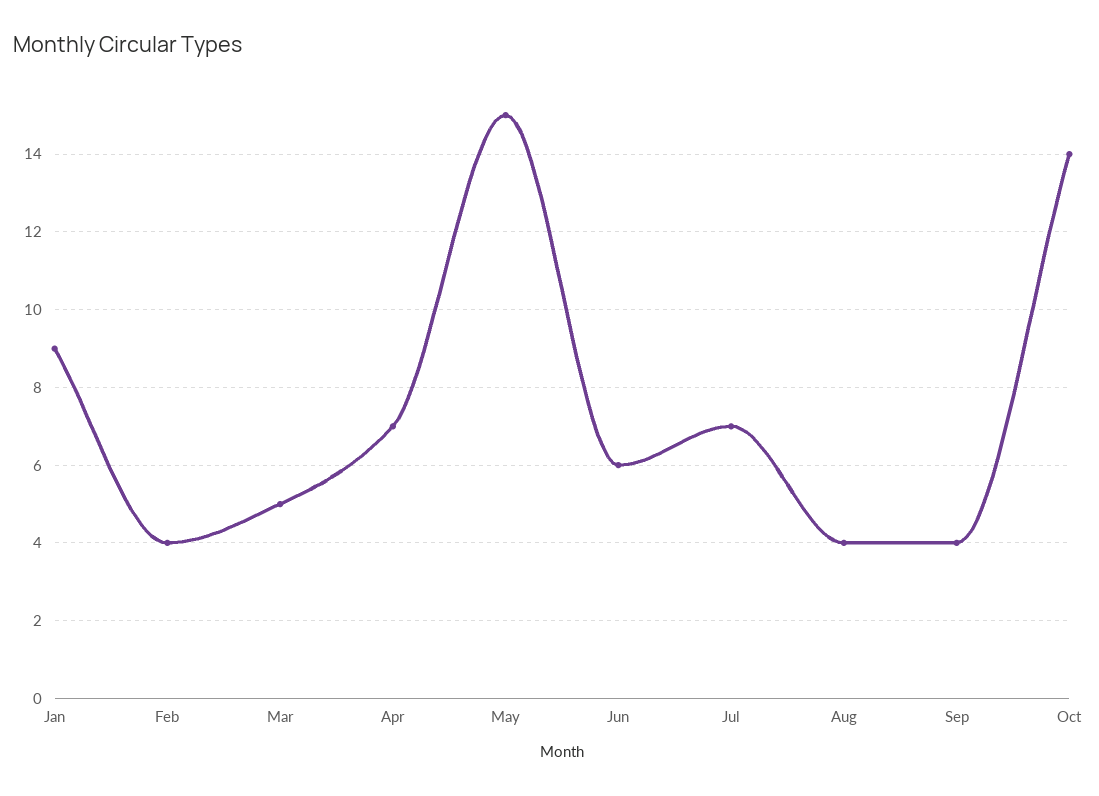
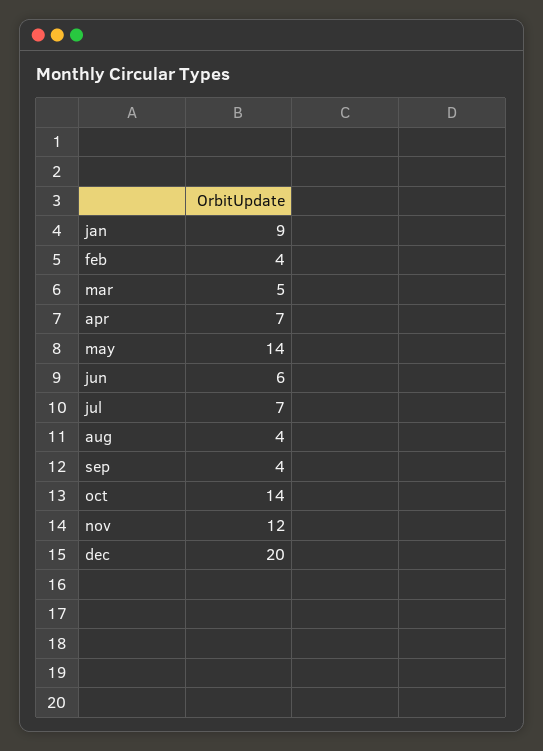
May: 15 -> 14
nov: none -> 12
dec: none -> 20

